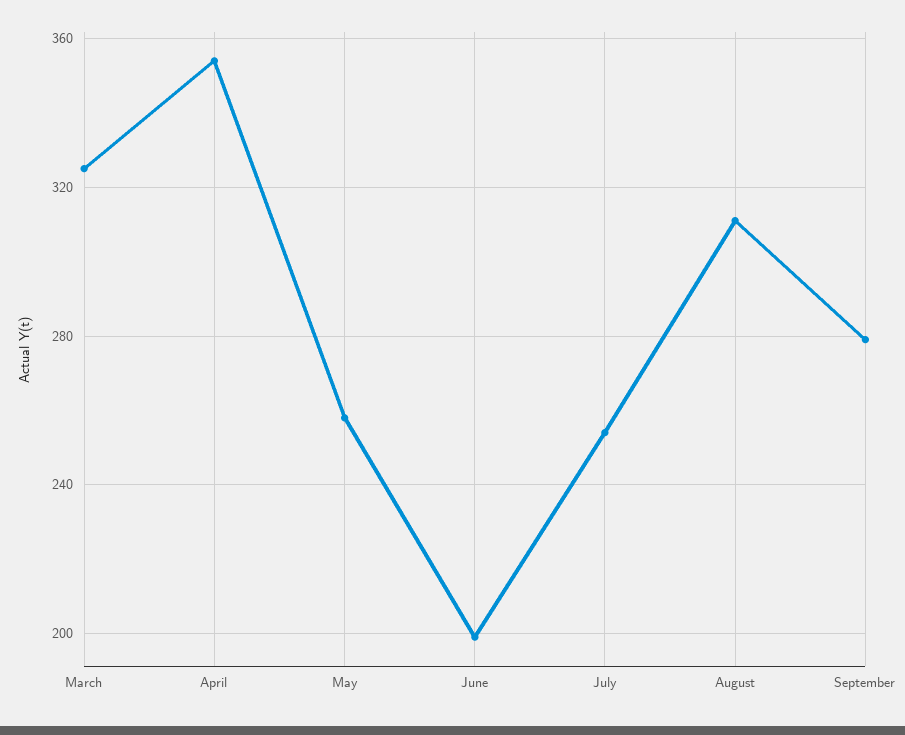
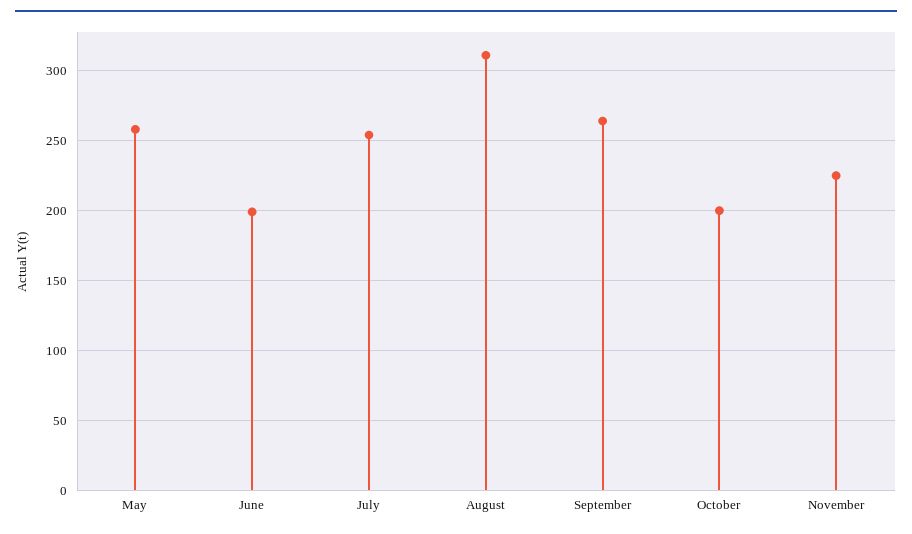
March: 325 -> none
April: 355 -> none
September: 280 -> 265
October: none -> 200
November: none -> 225

